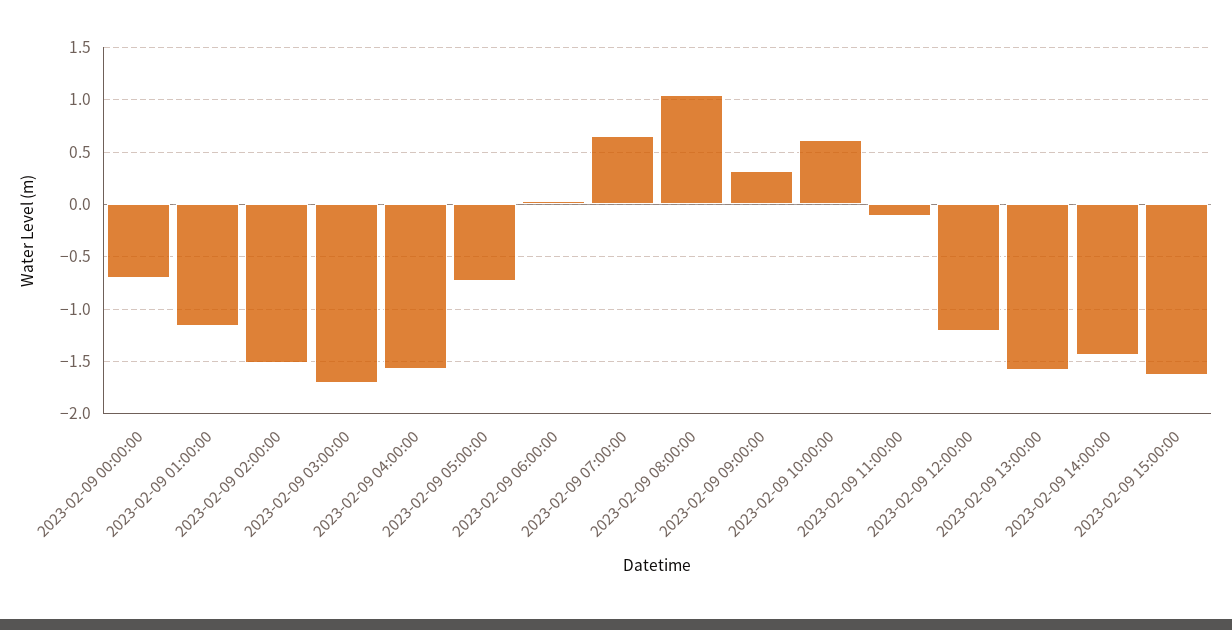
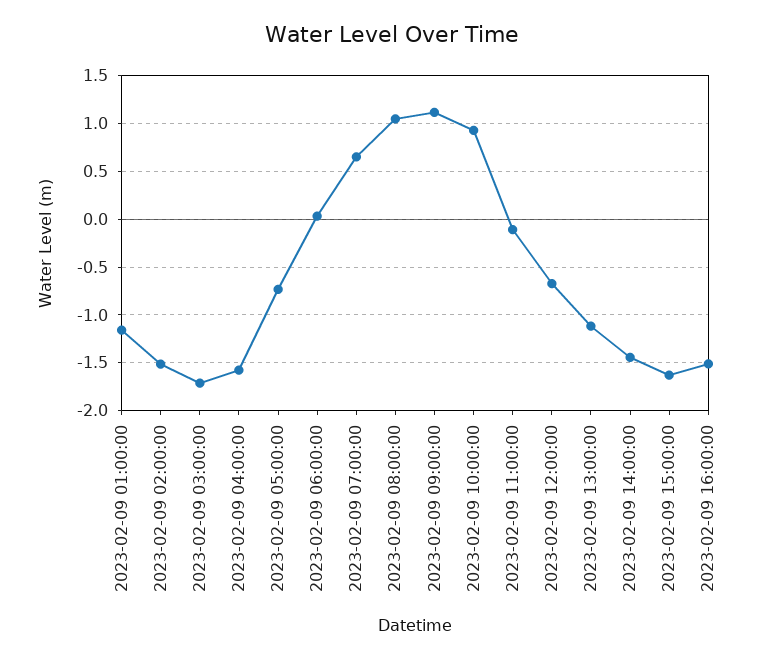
2023-02-09 00:00:00: -0.7 -> none
2023-02-09 09:00:00: 0.3 -> 1.1
2023-02-09 10:00:00: 0.6 -> 0.9
2023-02-09 12:00:00: -1.2 -> -0.7
2023-02-09 13:00:00: -1.6 -> -1.1
2023-02-09 16:00:00: none -> -1.5

